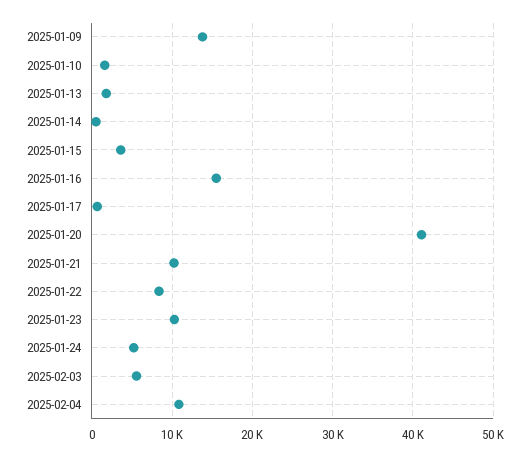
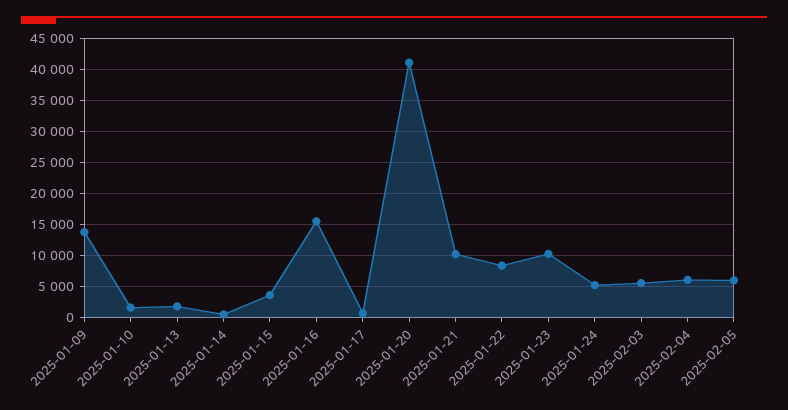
2025-02-04: 11000 -> 6000
2025-02-05: none -> 6000

